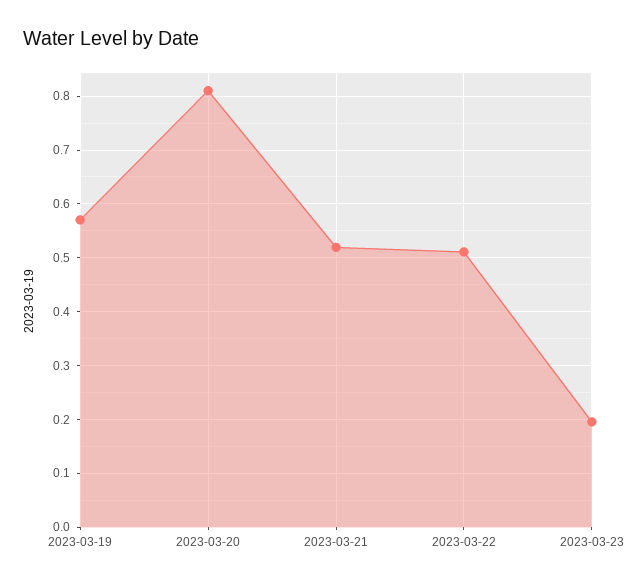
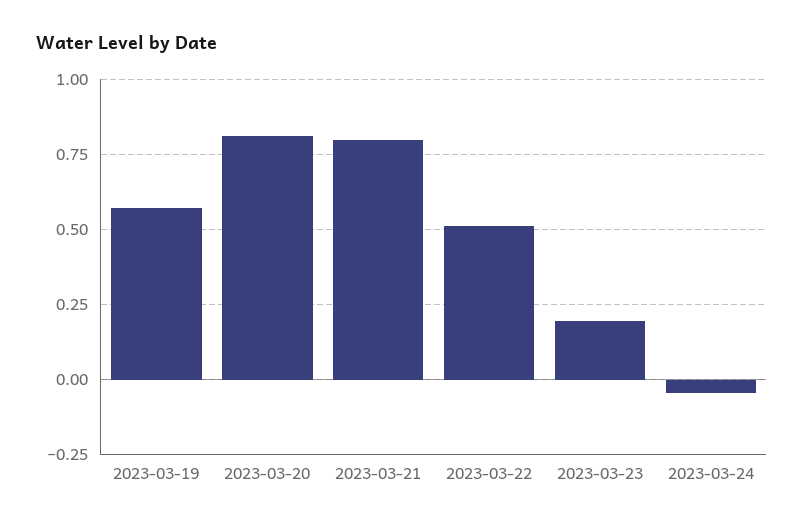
2023-03-21: 0.52 -> 0.8
2023-03-24: none -> -0.05

